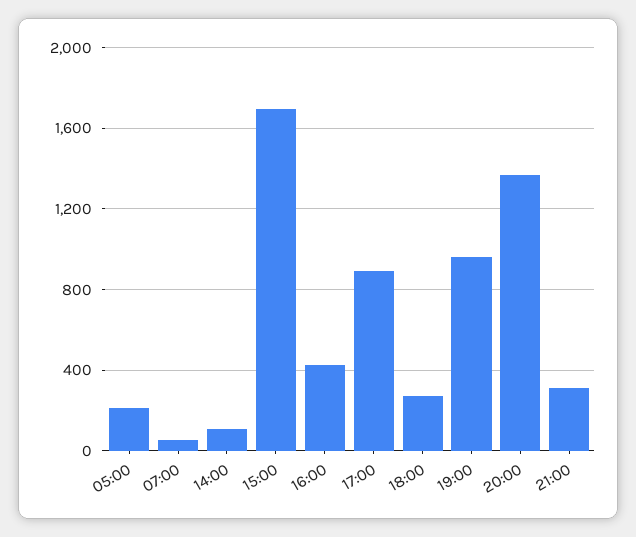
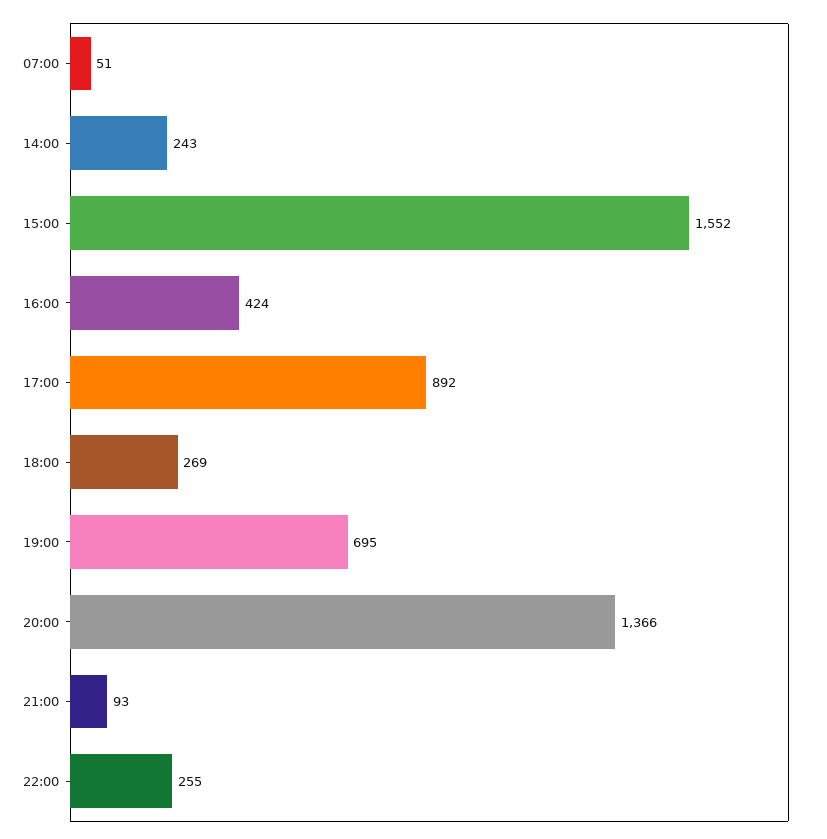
05:00: 200 -> none
14:00: 100 -> 243
15:00: 1700 -> 1552
19:00: 950 -> 695
21:00: 300 -> 93
22:00: none -> 255

